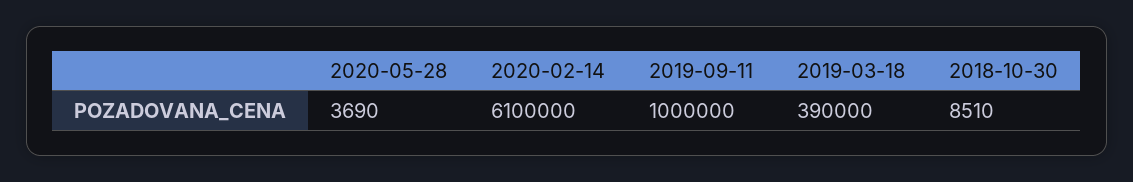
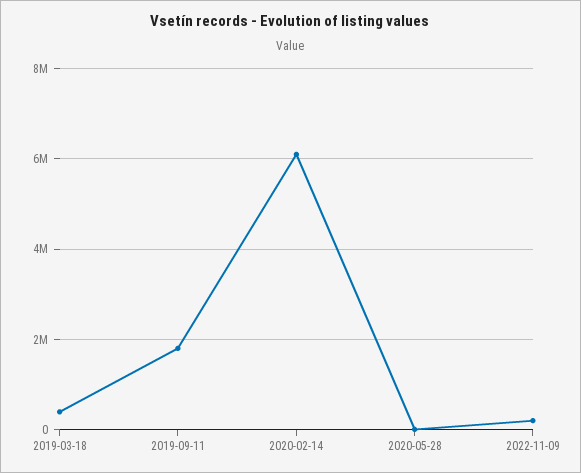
2019-09-11: 1000000 -> 1800000
2018-10-30: 8510 -> none
2022-11-09: none -> 200000

